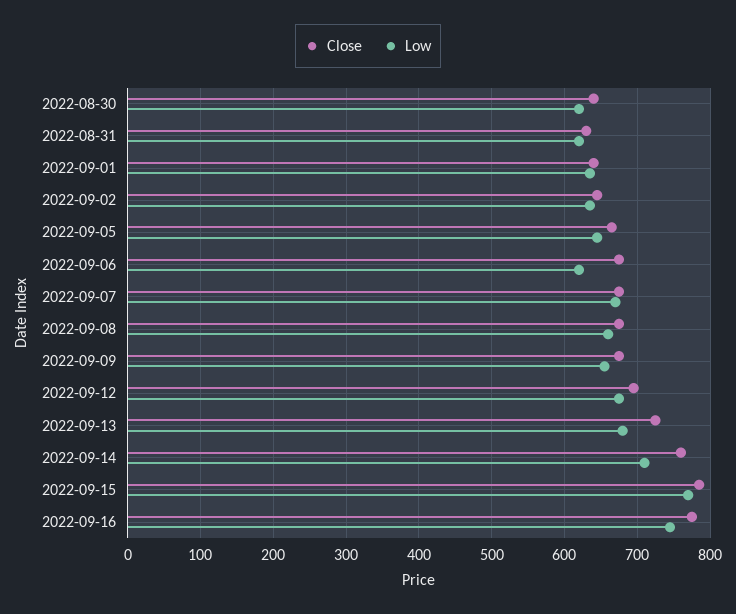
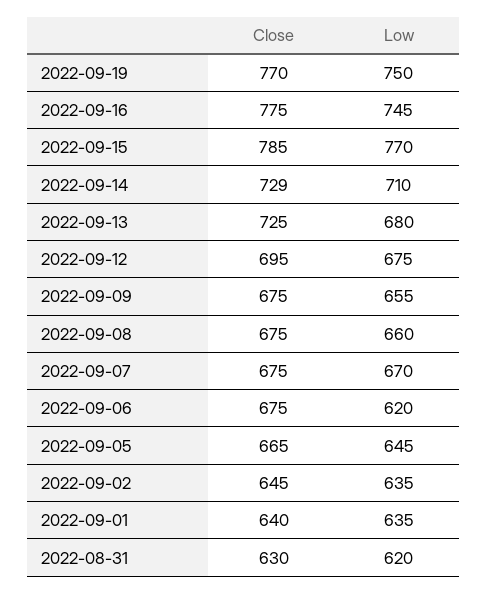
Close, 2022-08-30: 640 -> none
Low, 2022-08-30: 620 -> none
Close, 2022-09-14: 760 -> 729
Close, 2022-09-19: none -> 770
Low, 2022-09-19: none -> 750

